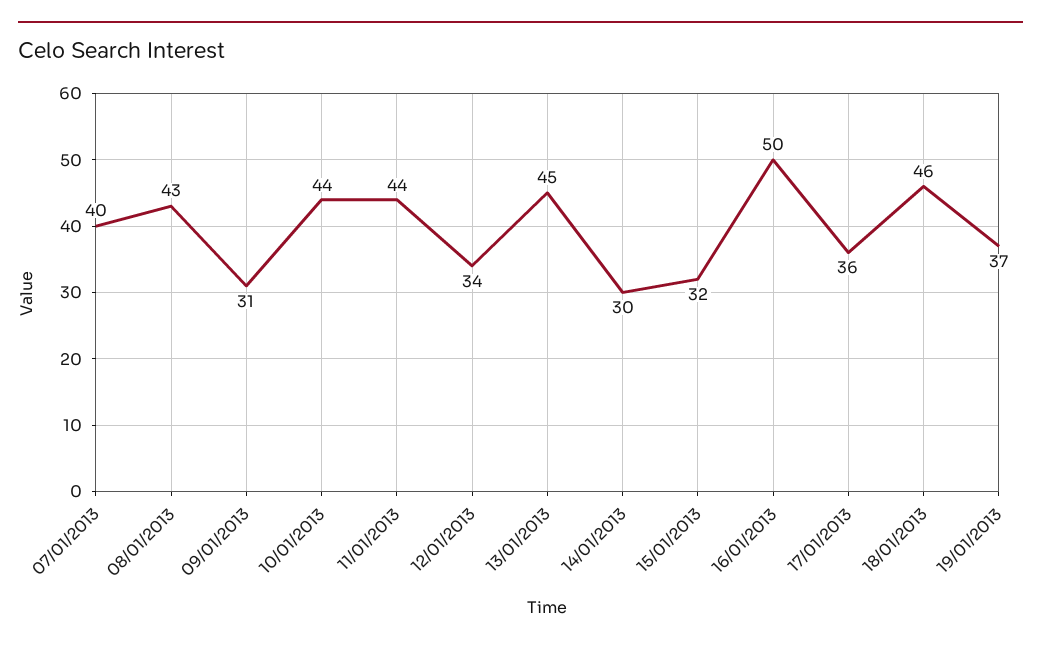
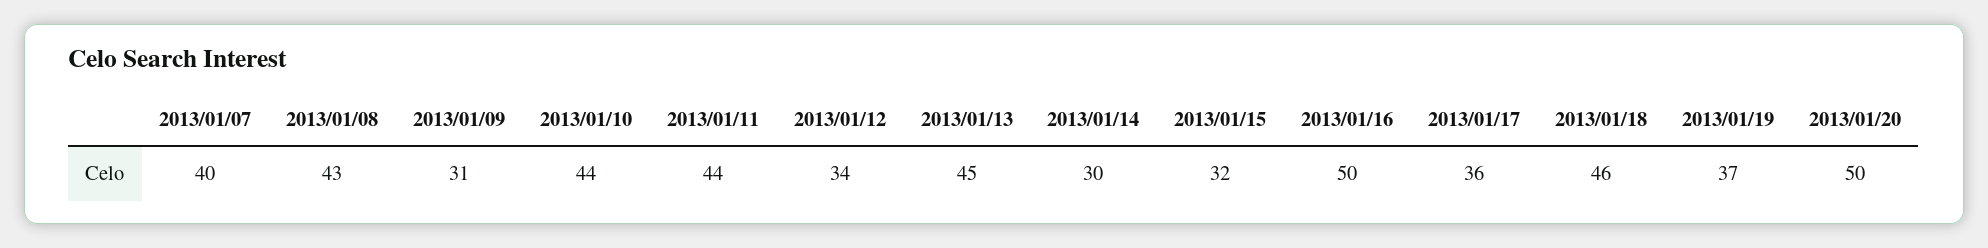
2013/01/20: none -> 50

